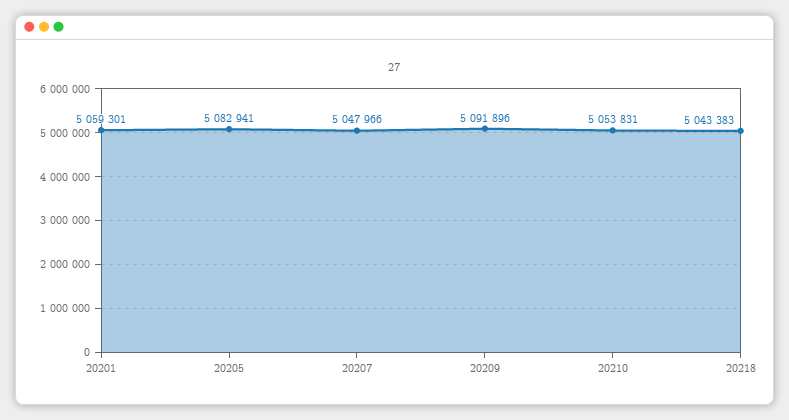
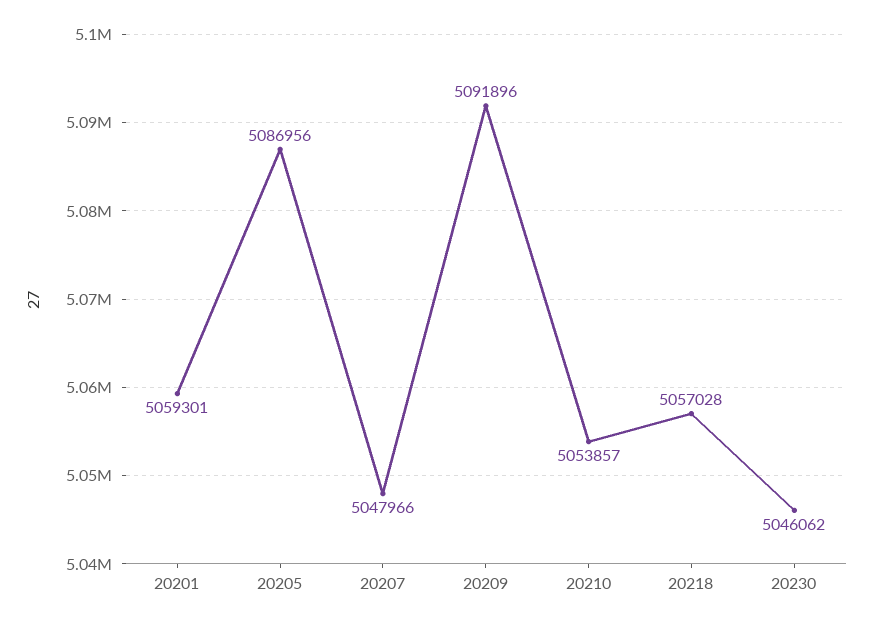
20205: 5082941 -> 5086956
20210: 5053831 -> 5053857
20218: 5043383 -> 5057028
20230: none -> 5046062

